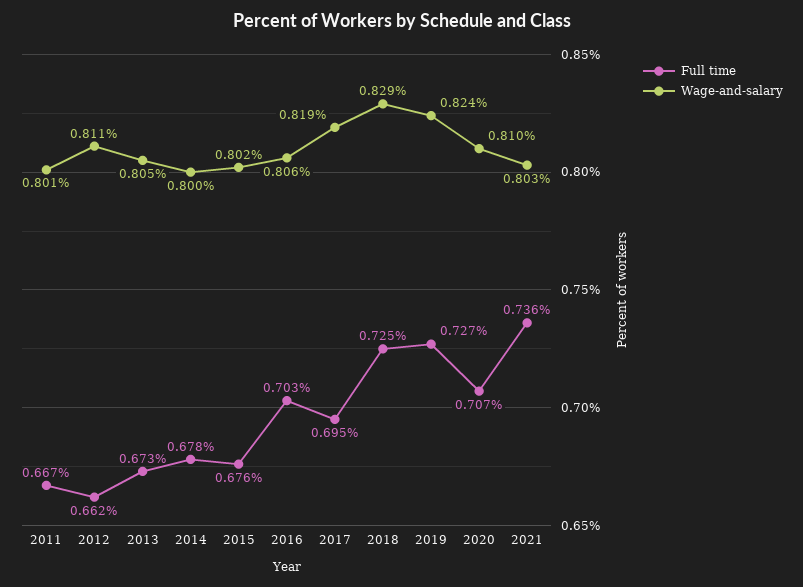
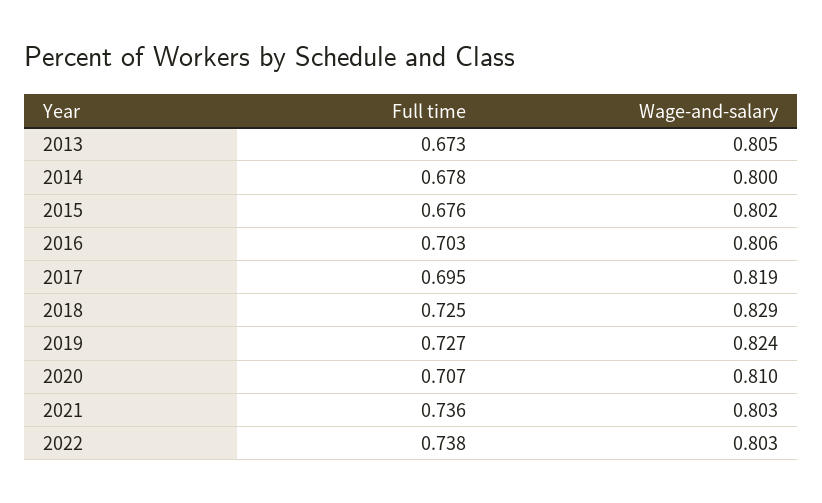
Full time, 2011: 0.667 -> none
Wage-and-salary, 2011: 0.801 -> none
Full time, 2012: 0.662 -> none
Wage-and-salary, 2012: 0.811 -> none
Full time, 2022: none -> 0.738
Wage-and-salary, 2022: none -> 0.803

